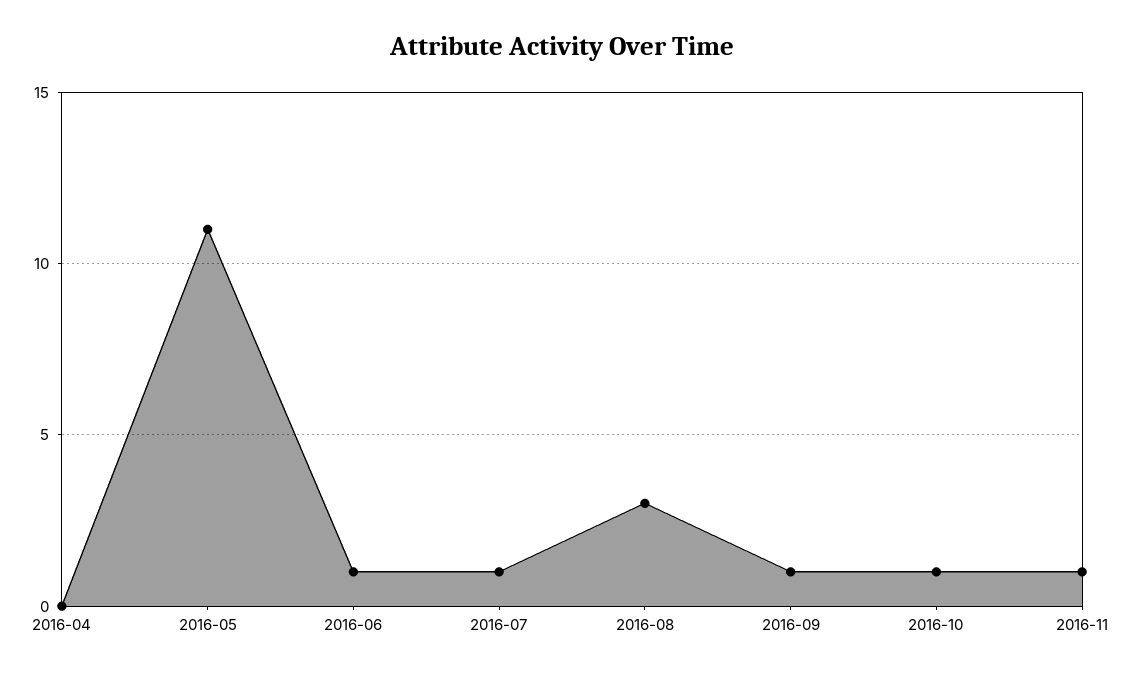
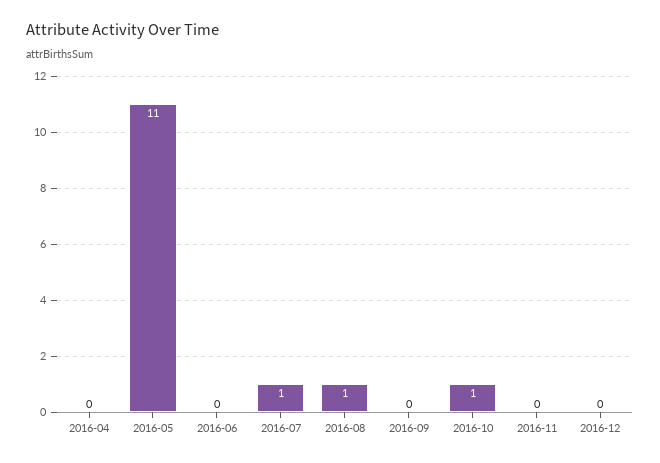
2016-06: 1 -> 0
2016-08: 3 -> 1
2016-09: 1 -> 0
2016-11: 1 -> 0
2016-12: none -> 0

